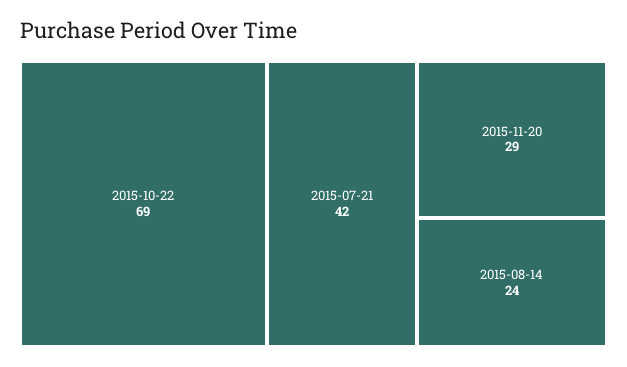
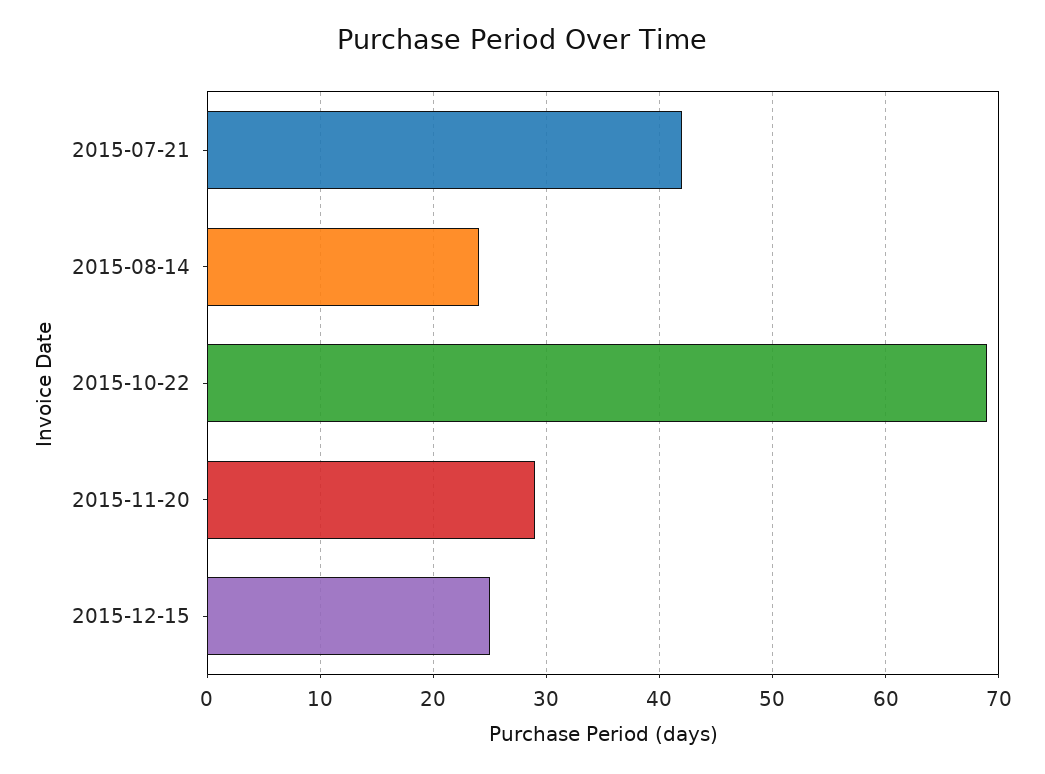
2015-12-15: none -> 25

